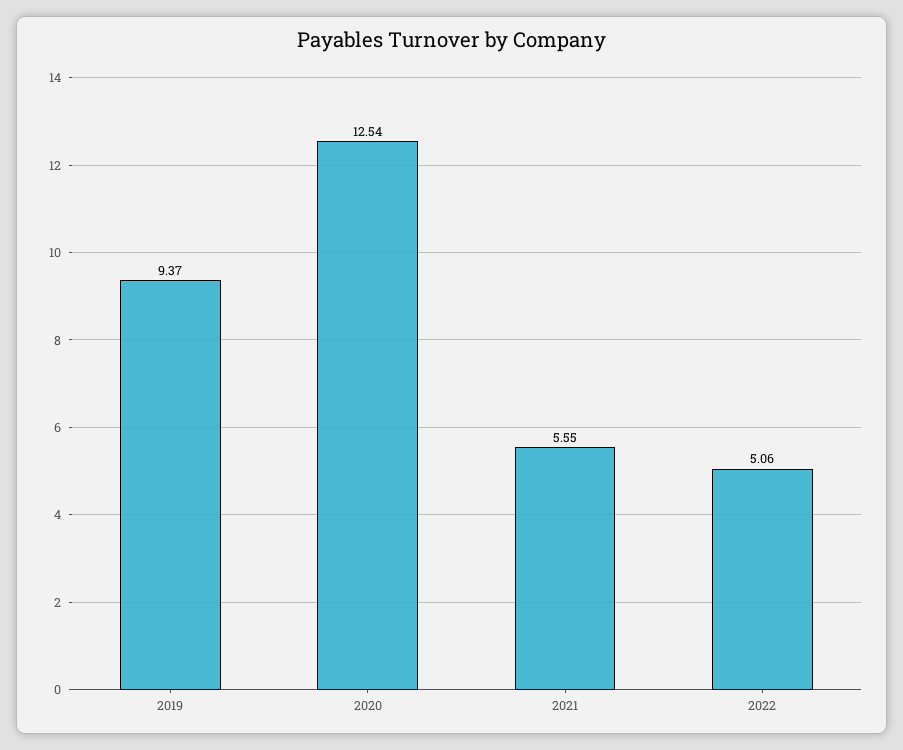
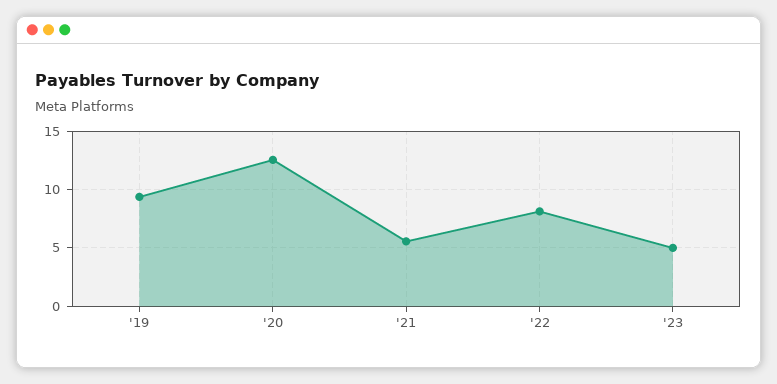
2022: 5.06 -> 8
'23: none -> 5

